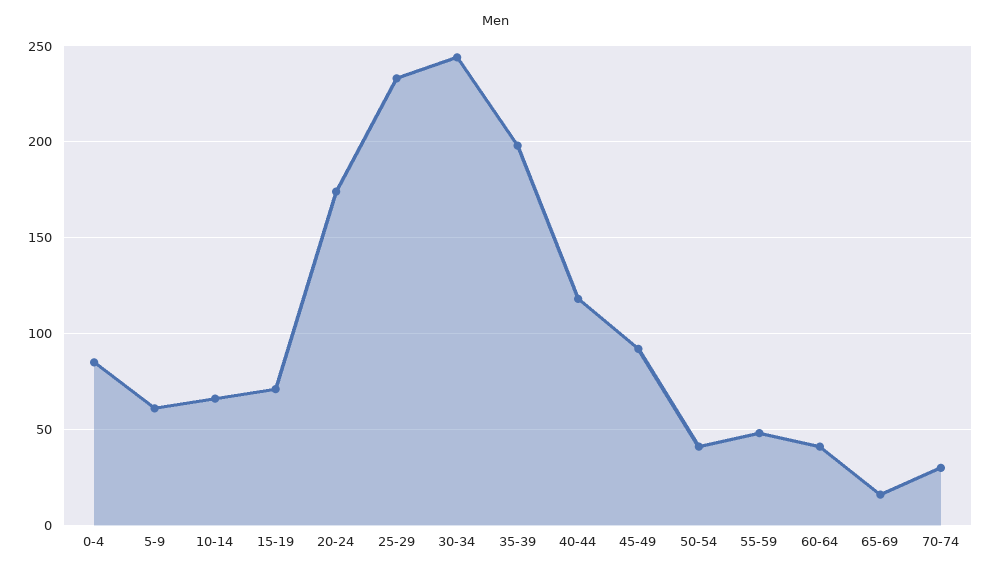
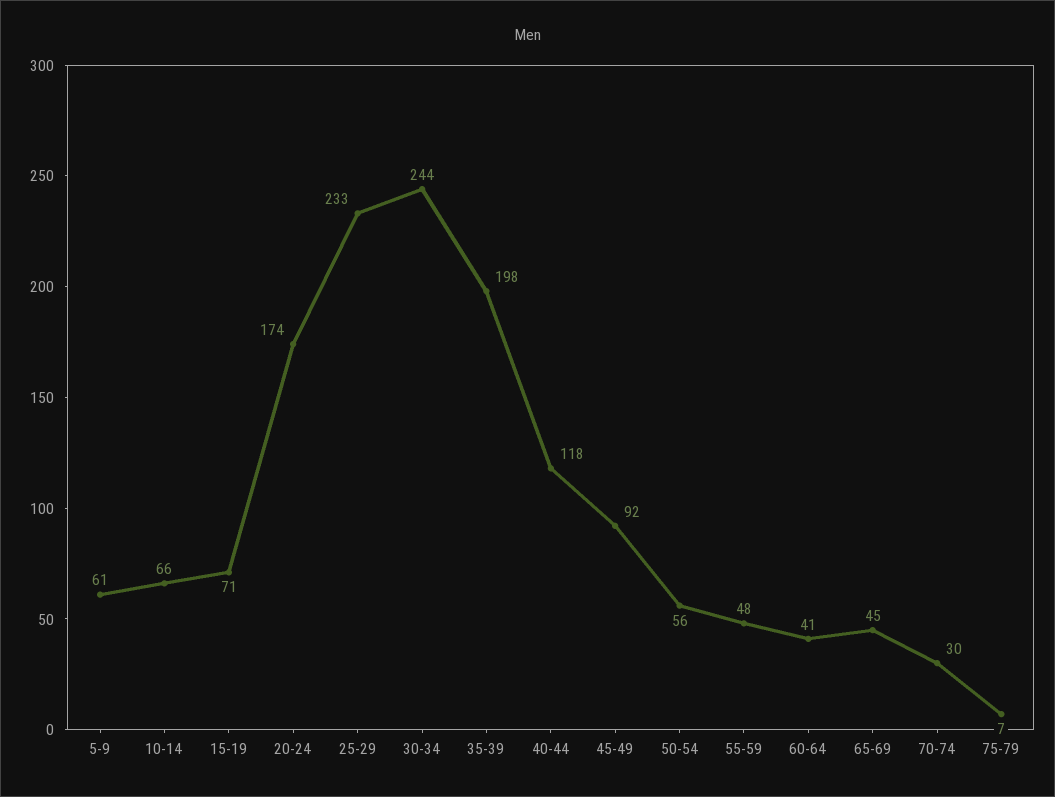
0-4: 85 -> none
50-54: 40 -> 56
65-69: 15 -> 45
75-79: none -> 7

